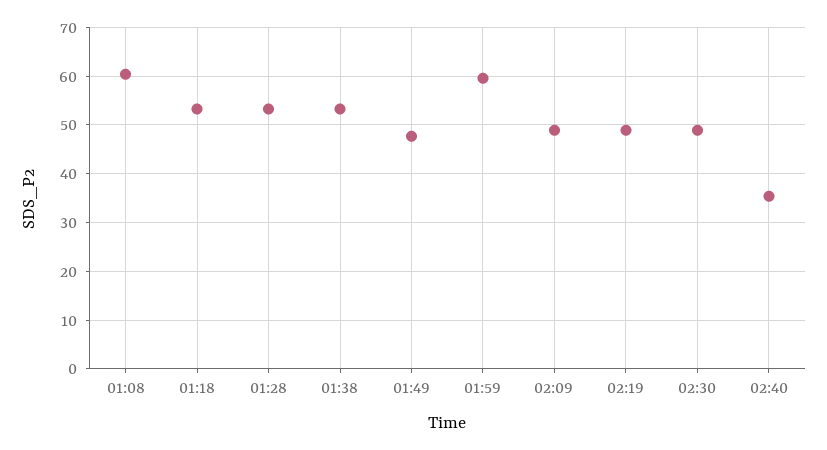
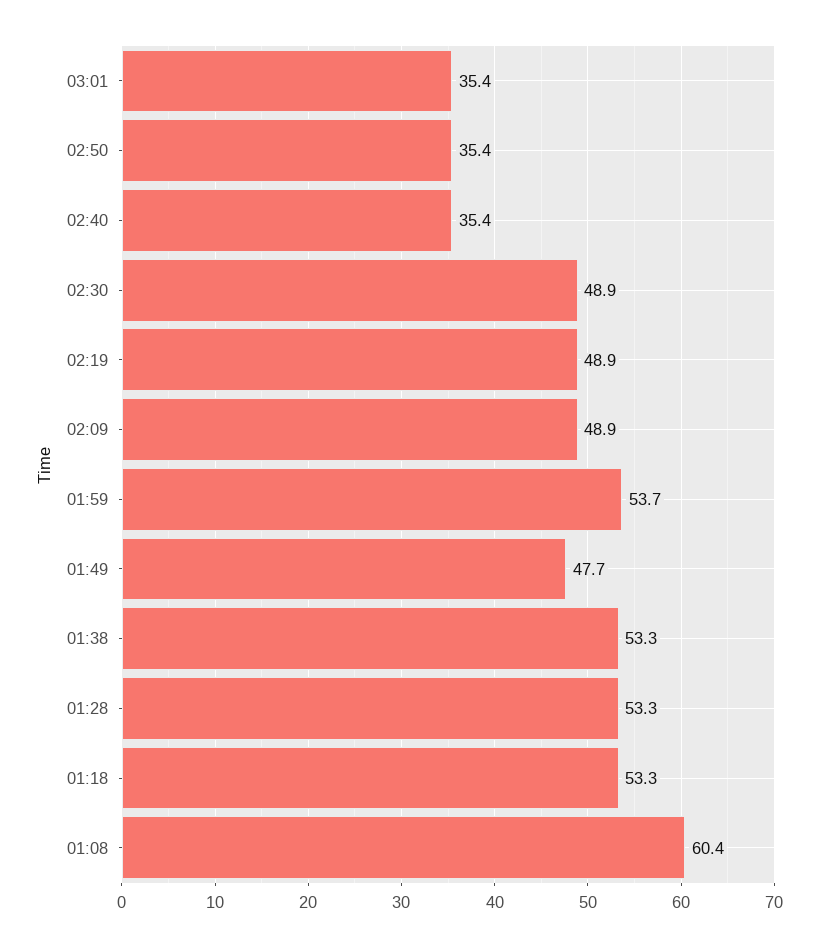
01:59: 60 -> 53.7
03:01: none -> 35.4
02:50: none -> 35.4

